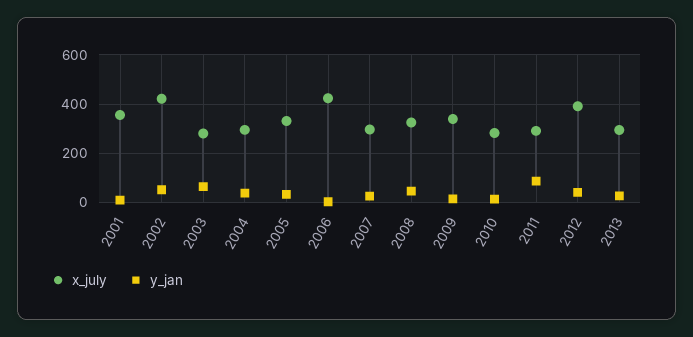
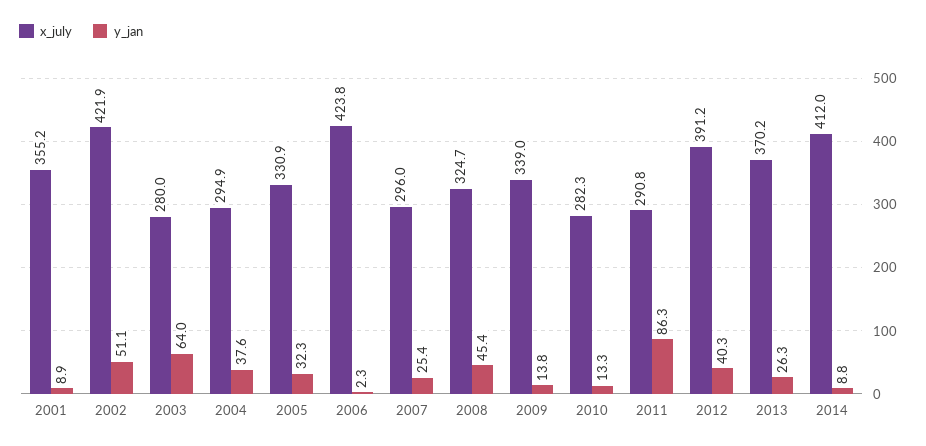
x_july, 2013: 300 -> 370.2
x_july, 2014: none -> 412
y_jan, 2014: none -> 8.8

